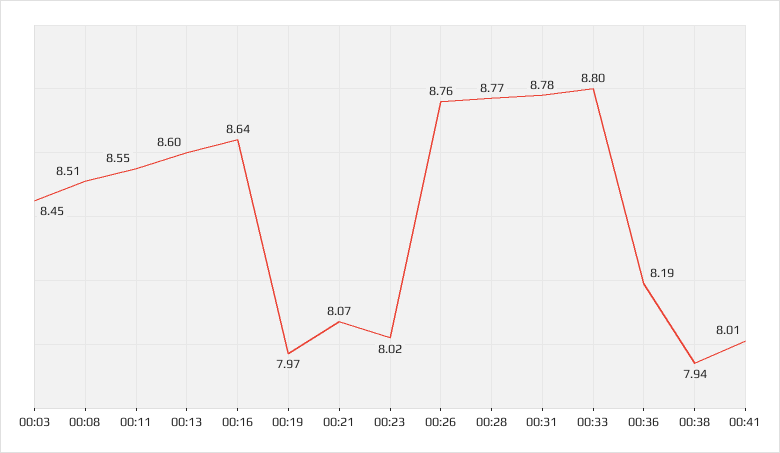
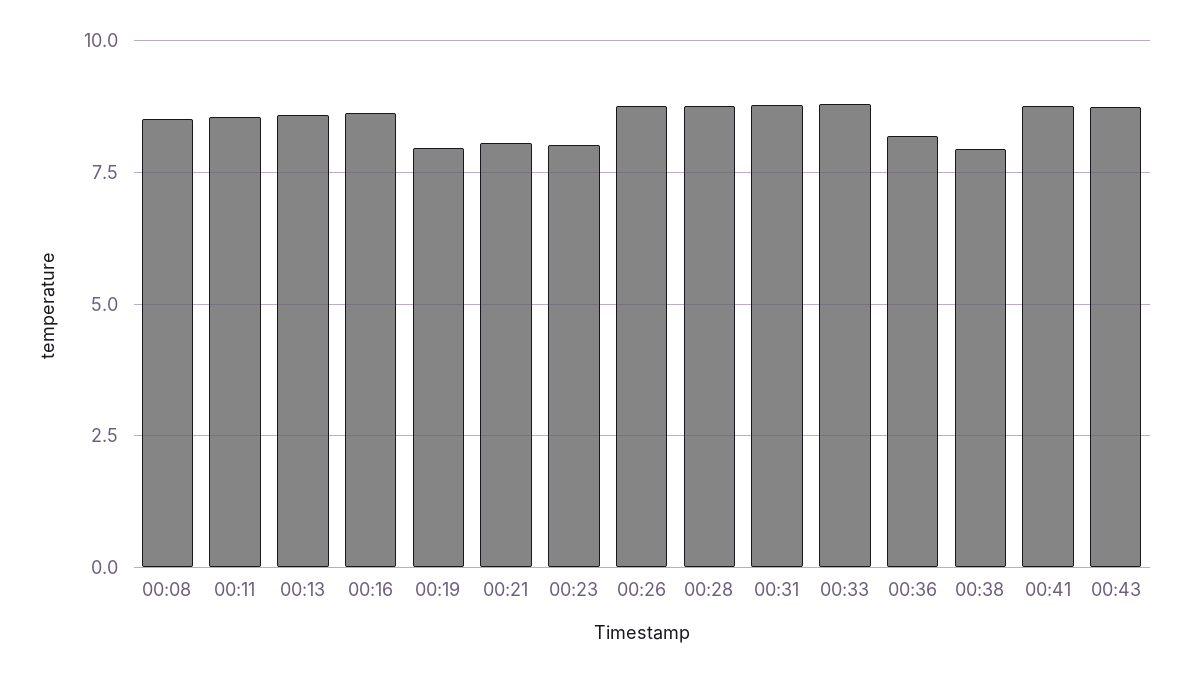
00:03: 8.45 -> none
00:41: 8.01 -> 8.75
00:43: none -> 8.75

